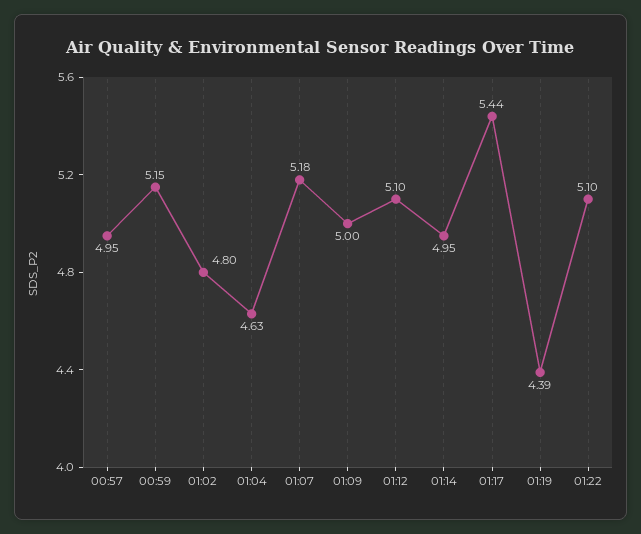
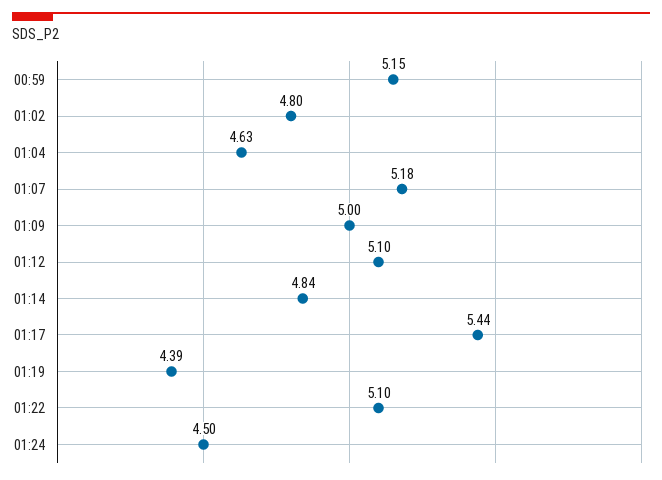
00:57: 4.95 -> none
01:14: 4.95 -> 4.84
01:24: none -> 4.5

